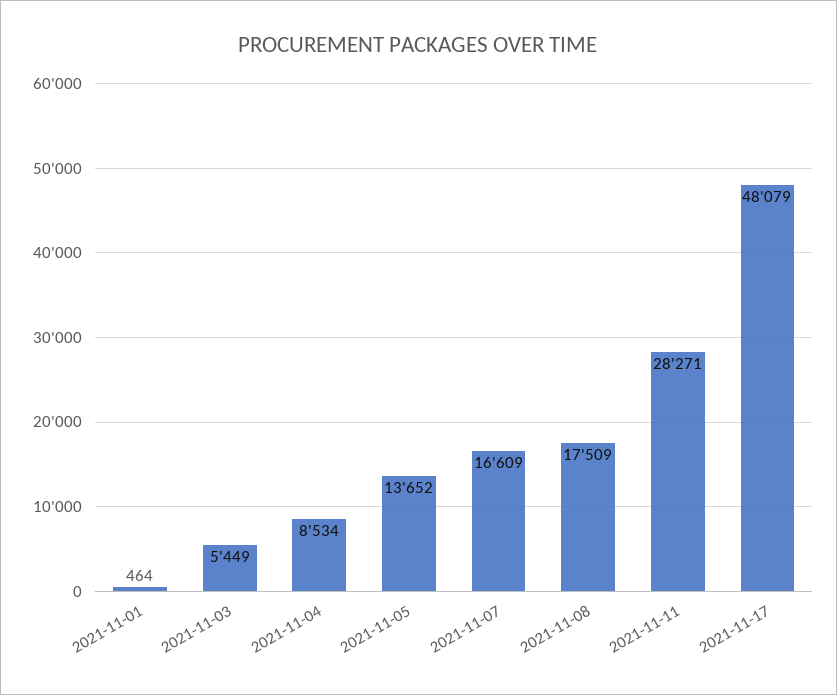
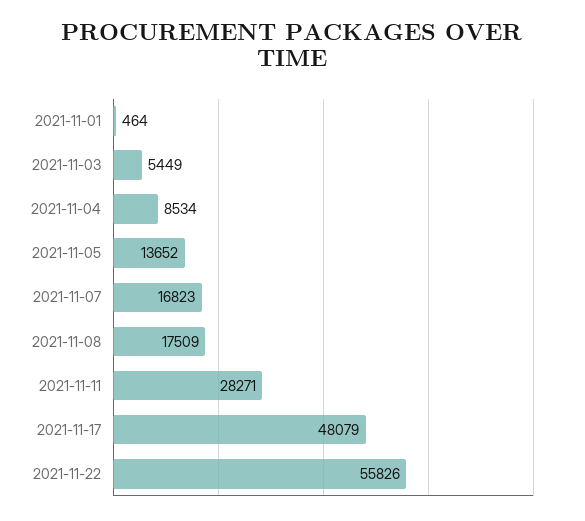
2021-11-07: 16609 -> 16823
2021-11-22: none -> 55826

